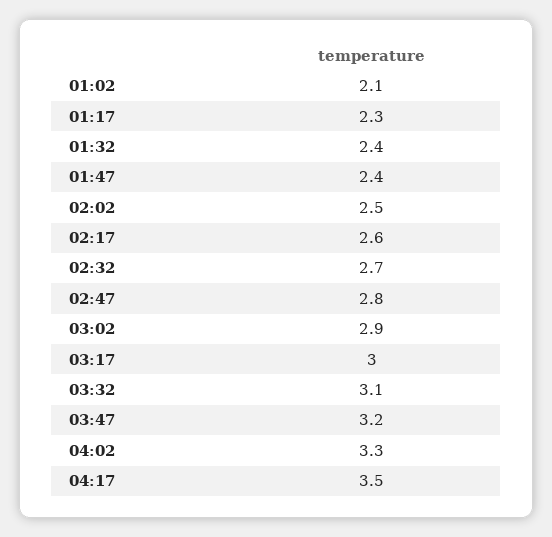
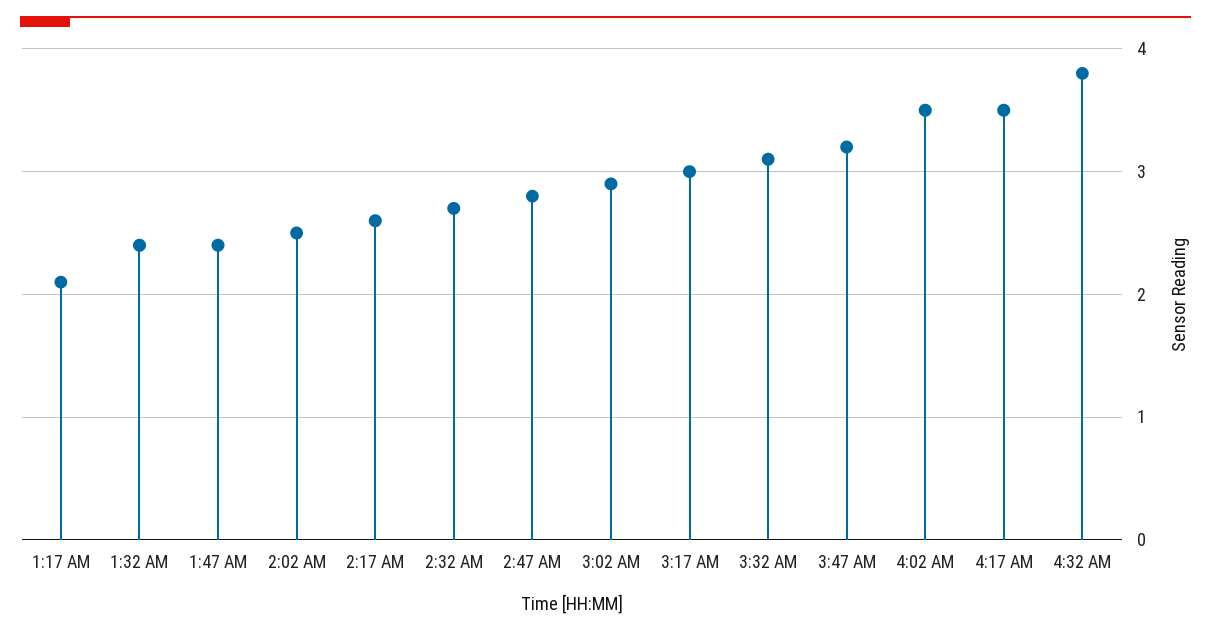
01:02: 2.1 -> none
01:17: 2.3 -> 2.1
04:02: 3.3 -> 3.5
4:32 AM: none -> 3.8

